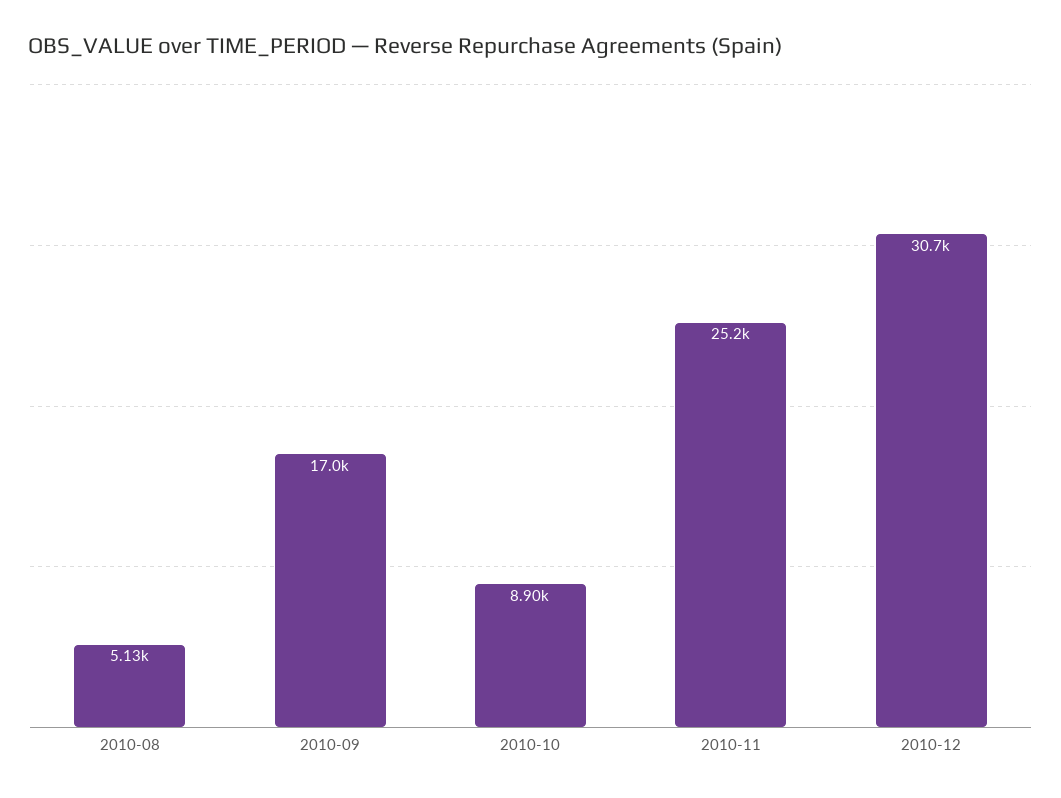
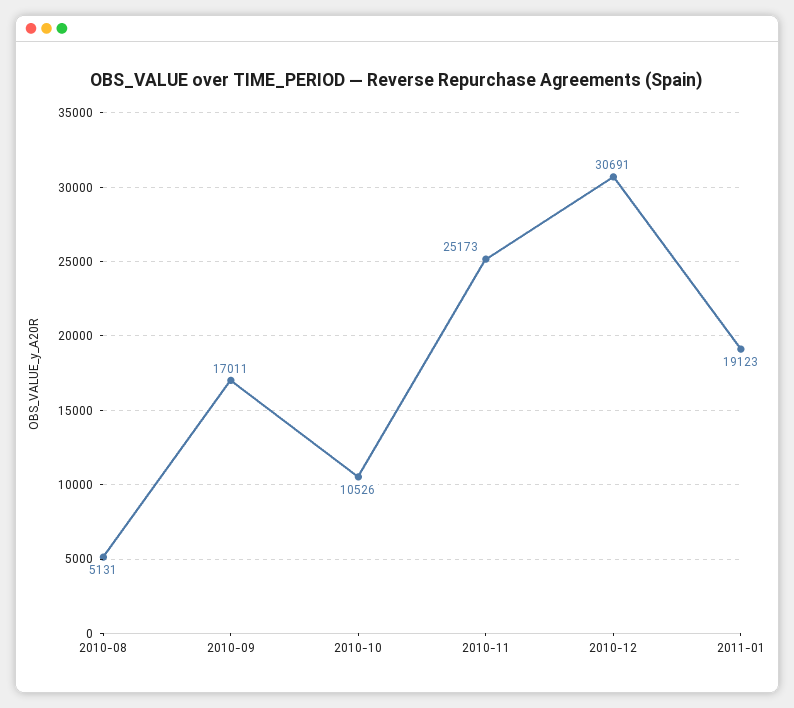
2010-10: 8900 -> 10526
2011-01: none -> 19123

